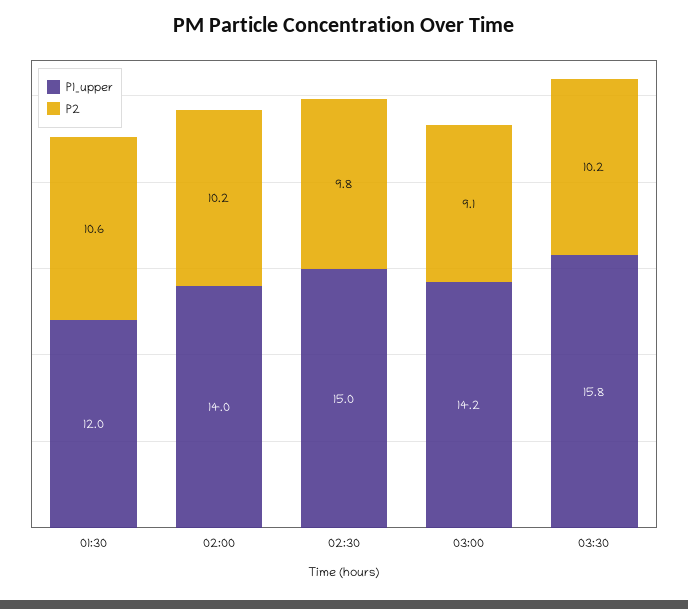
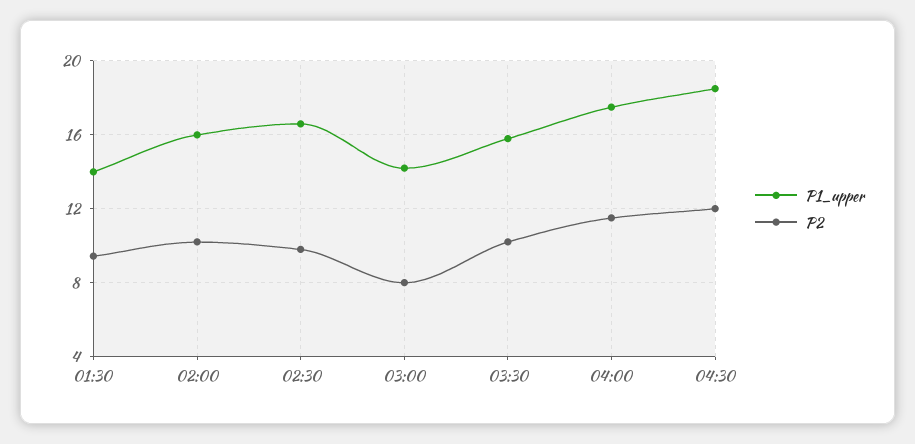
P1_upper, 01:30: 12 -> 14
P2, 01:30: 10.6 -> 9.5
P1_upper, 02:00: 14 -> 16
P1_upper, 02:30: 15 -> 16.5
P2, 03:00: 9.1 -> 8
P1_upper, 04:00: none -> 17.5
P2, 04:00: none -> 11.5
P1_upper, 04:30: none -> 18.5
P2, 04:30: none -> 12

